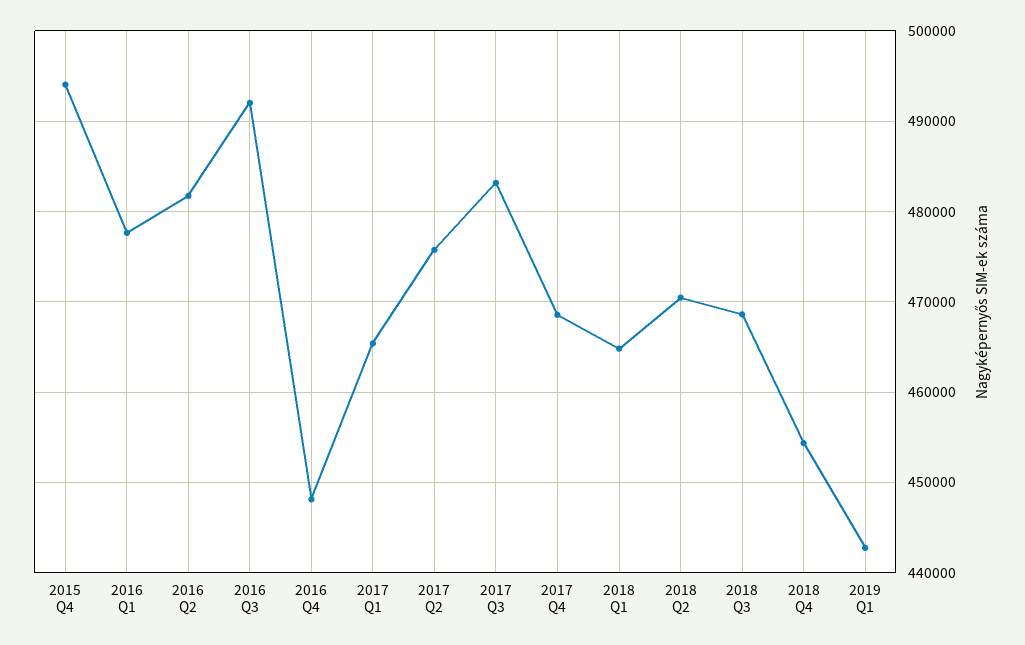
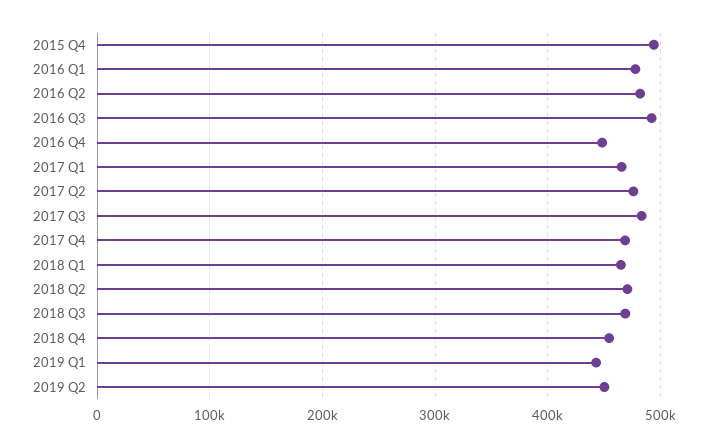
2019 Q2: none -> 450000

